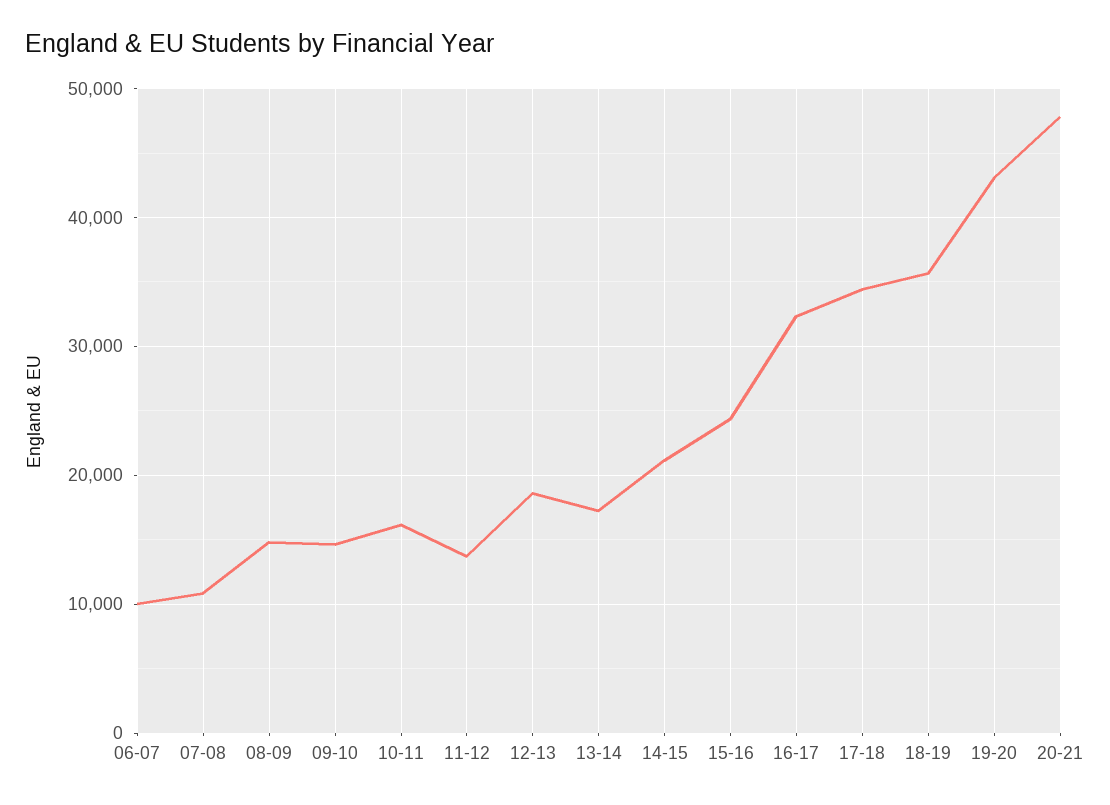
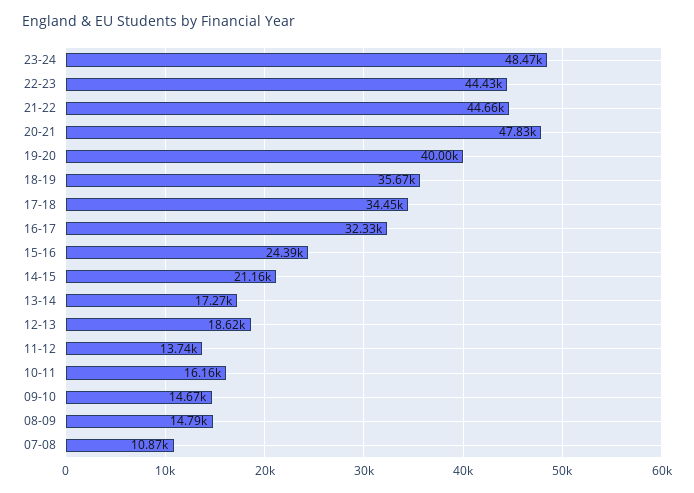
06-07: 10000 -> none
19-20: 43000 -> 40000
23-24: none -> 48470
22-23: none -> 44430
21-22: none -> 44660

